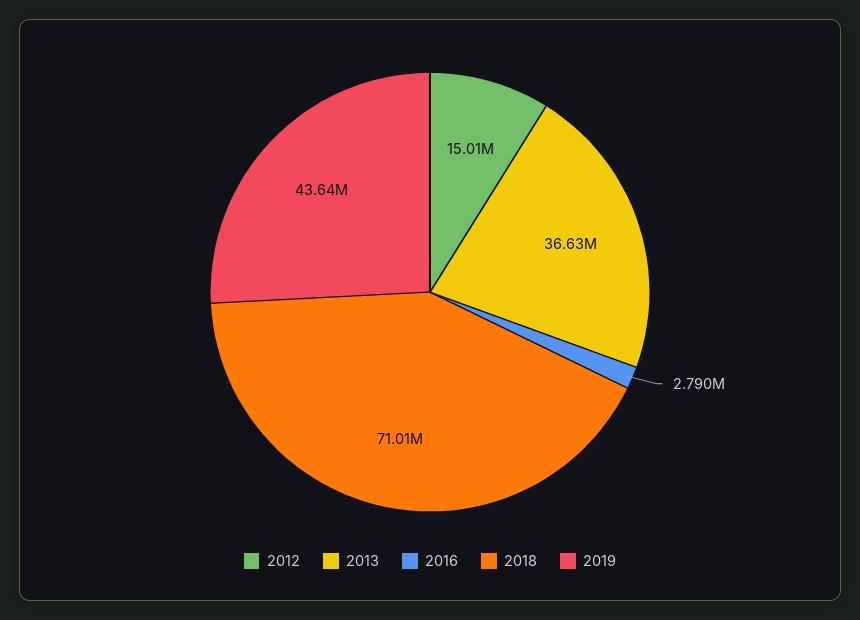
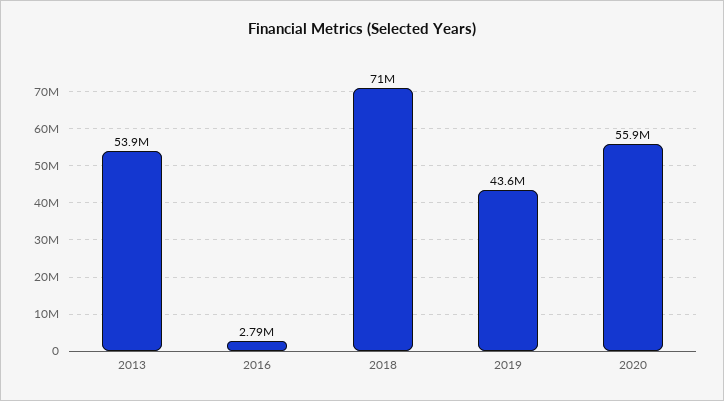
2012: 15010000 -> none
2013: 36630000 -> 53900000
2020: none -> 55900000

